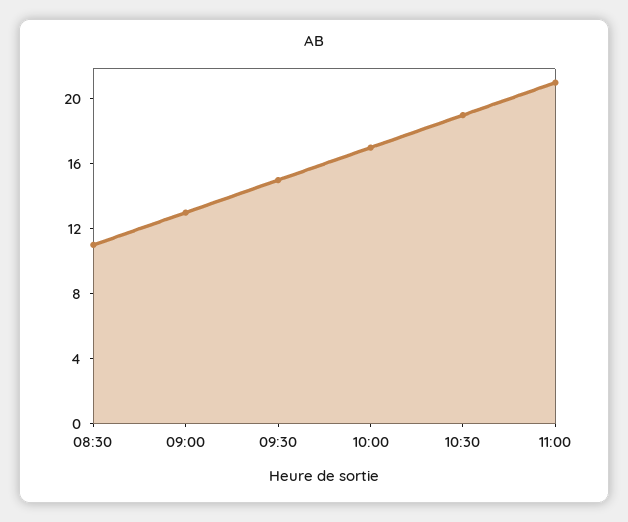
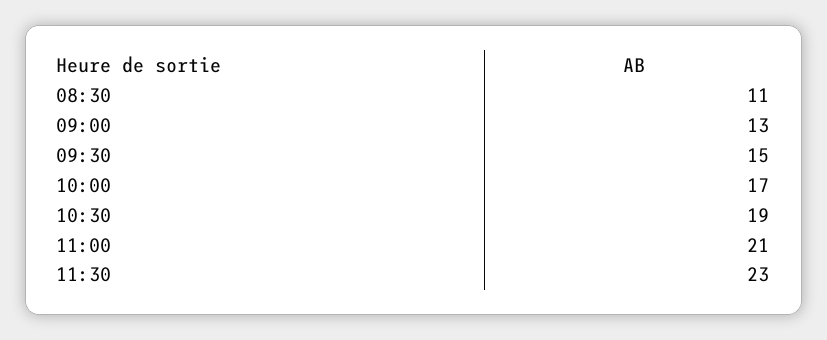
11:30: none -> 23

